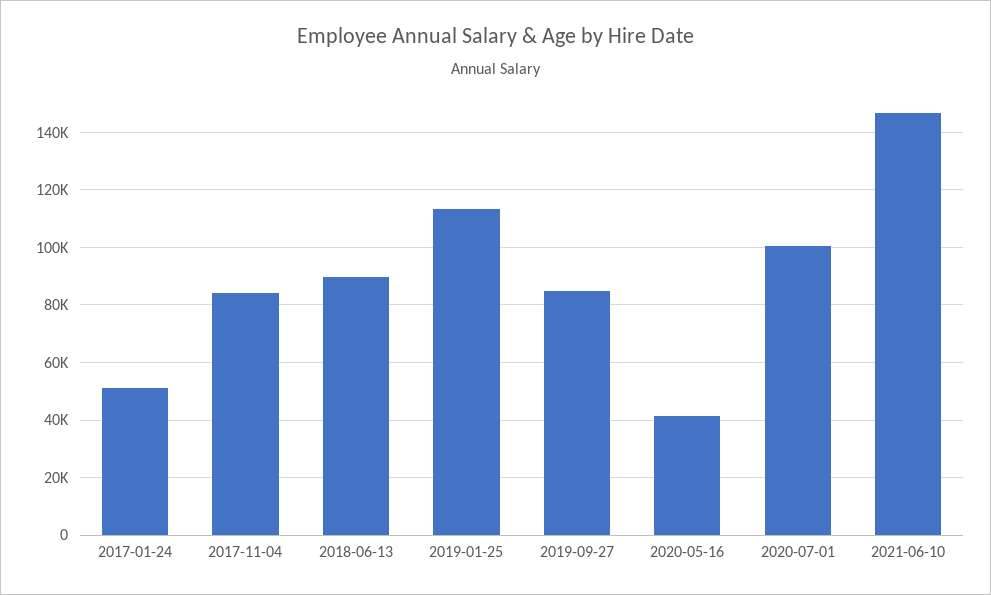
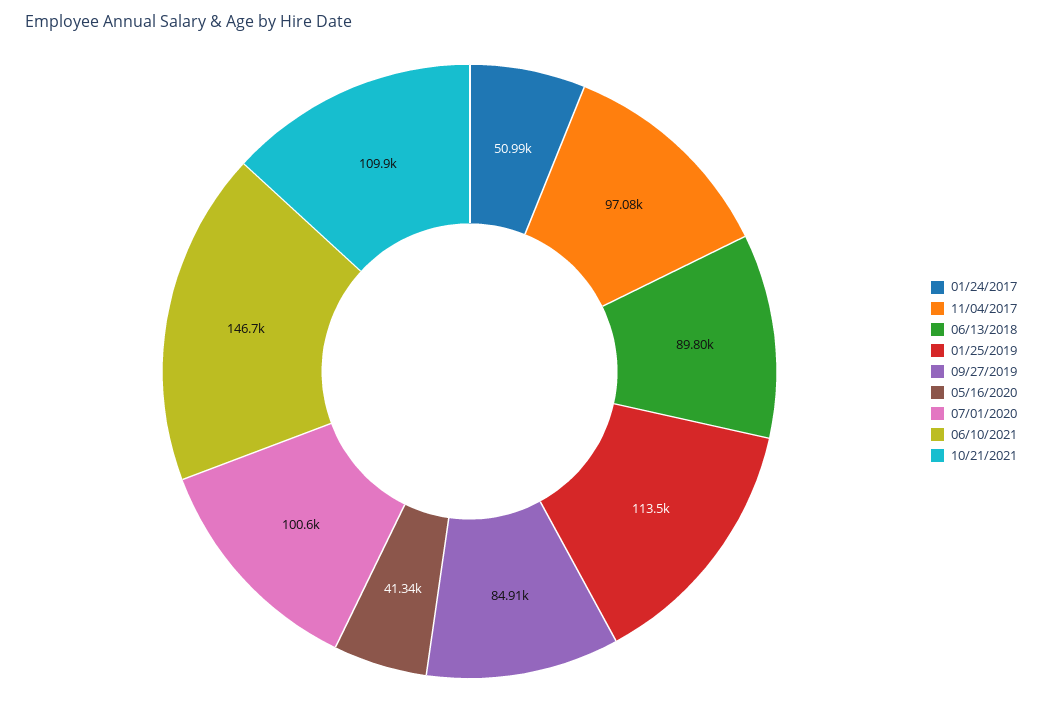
2017-11-04: 85000 -> 97080
10/21/2021: none -> 109900

